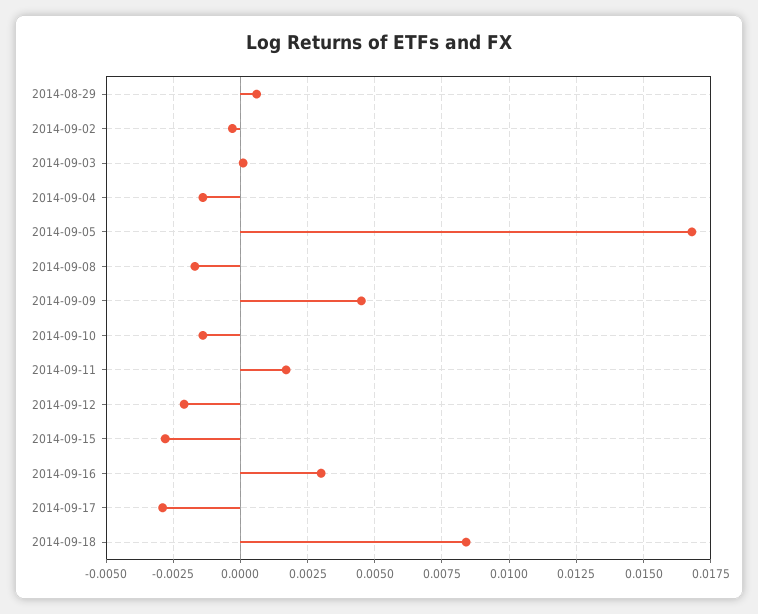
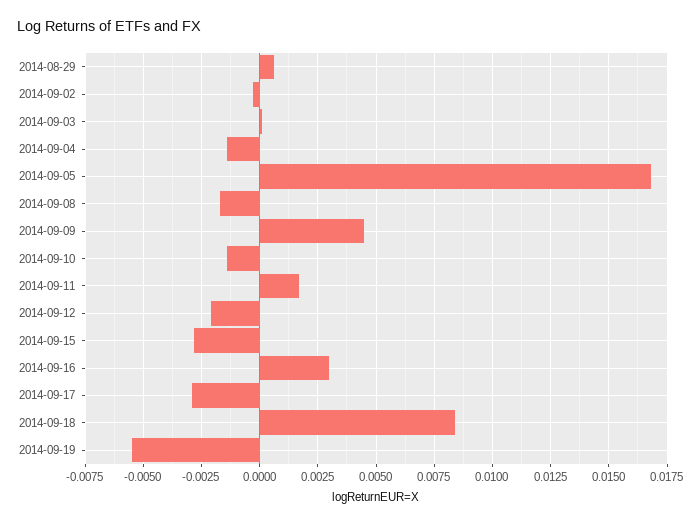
2014-09-19: none -> -0.0055

